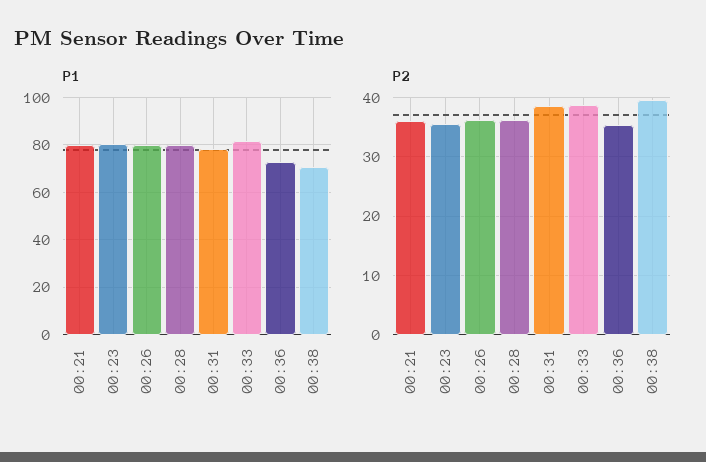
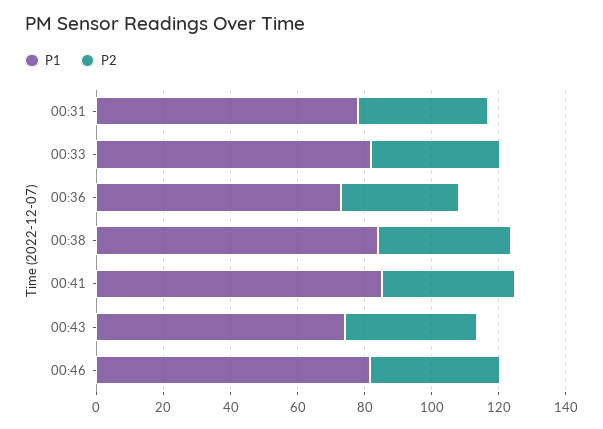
P1, 00:21: 80 -> none
P1, 00:23: 80 -> none
P1, 00:26: 80 -> none
P1, 00:28: 80 -> none
P1, 00:38: 70 -> 85
P2, 00:21: 36 -> none
P2, 00:23: 36 -> none
P2, 00:26: 36 -> none
P2, 00:28: 36 -> none
P1, 00:41: none -> 85
P2, 00:41: none -> 40
P1, 00:43: none -> 75
P2, 00:43: none -> 40
P1, 00:46: none -> 80
P2, 00:46: none -> 40

